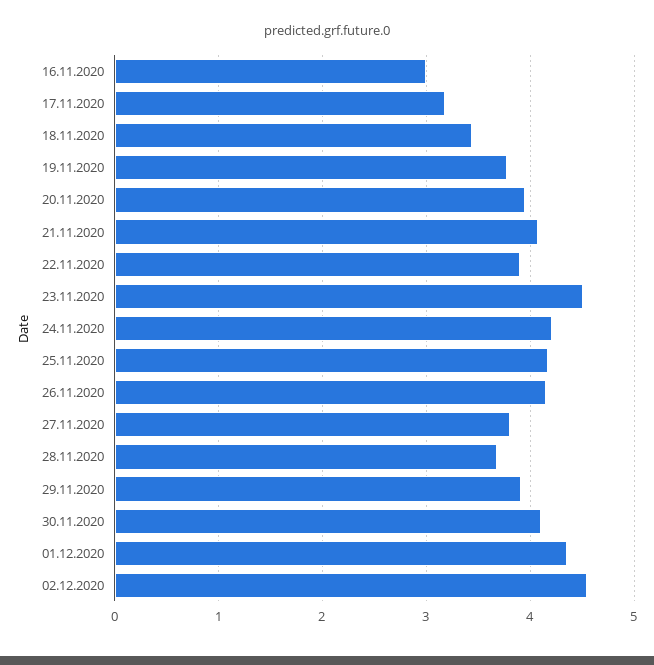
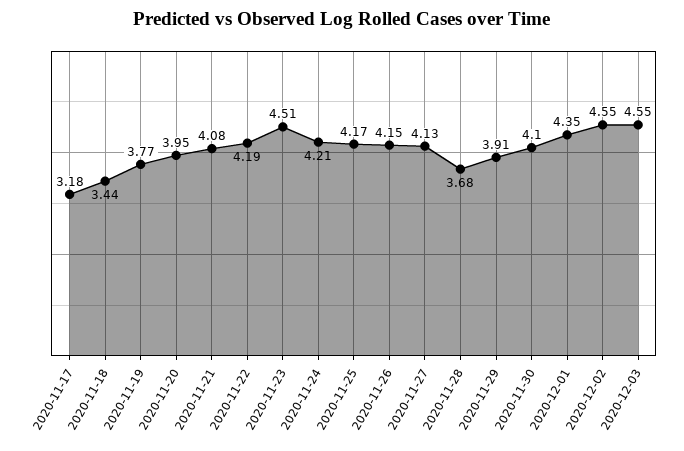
16.11.2020: 3 -> none
22.11.2020: 3.9 -> 4.19
27.11.2020: 3.8 -> 4.13
2020-12-03: none -> 4.55

